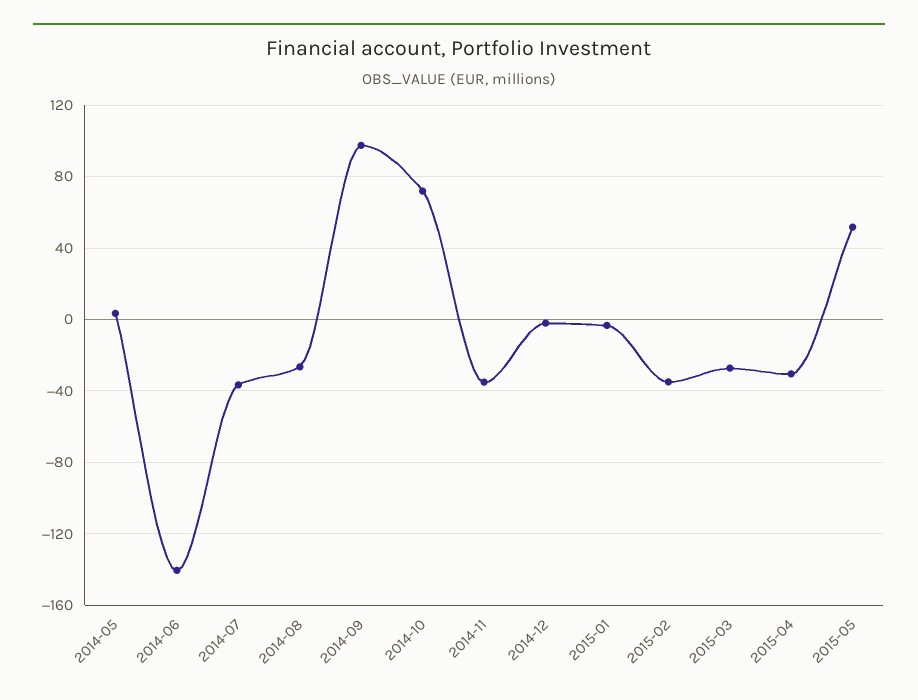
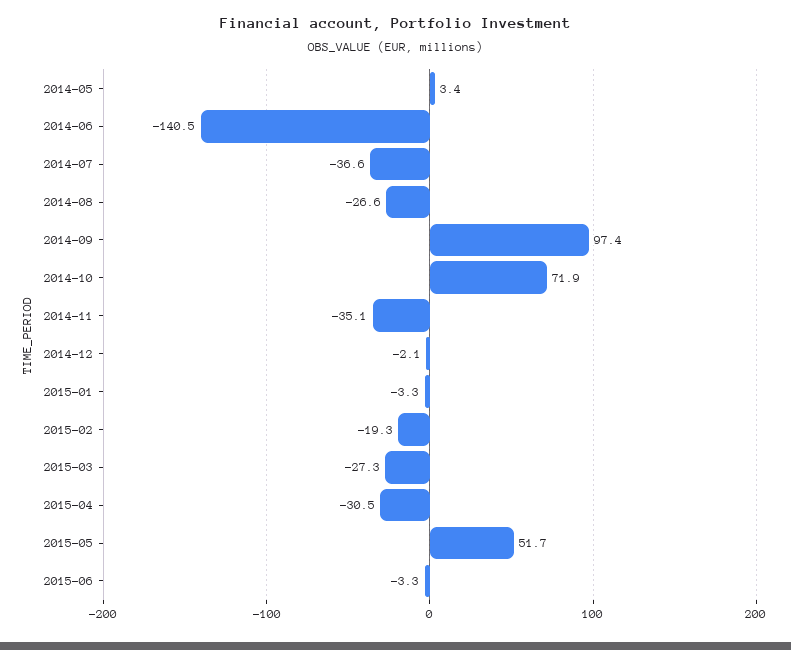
2015-02: -35 -> -19.3
2015-06: none -> -3.3

